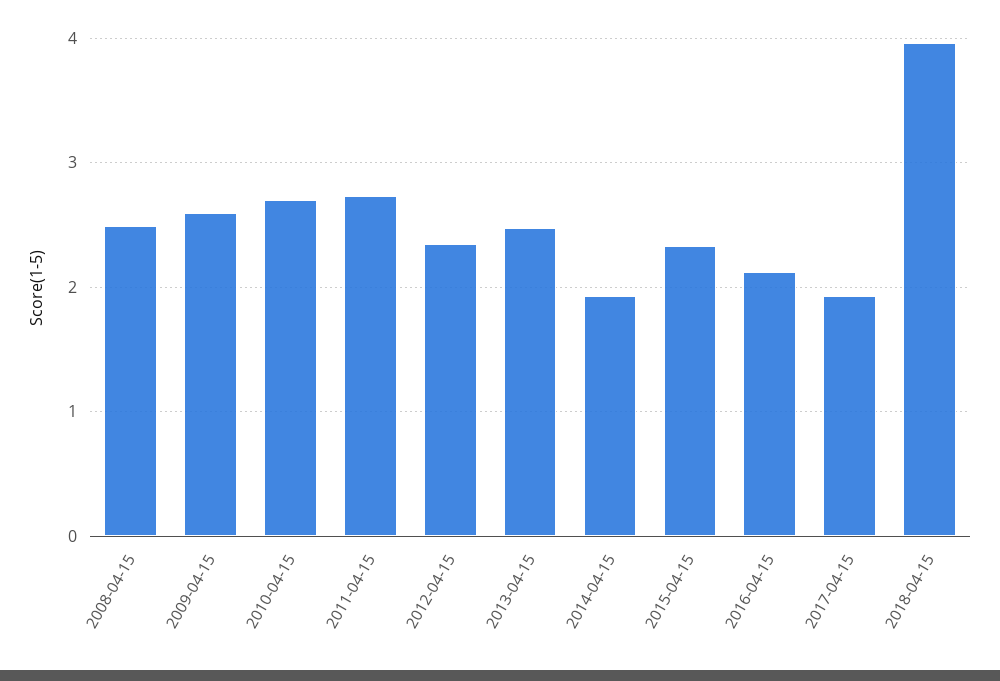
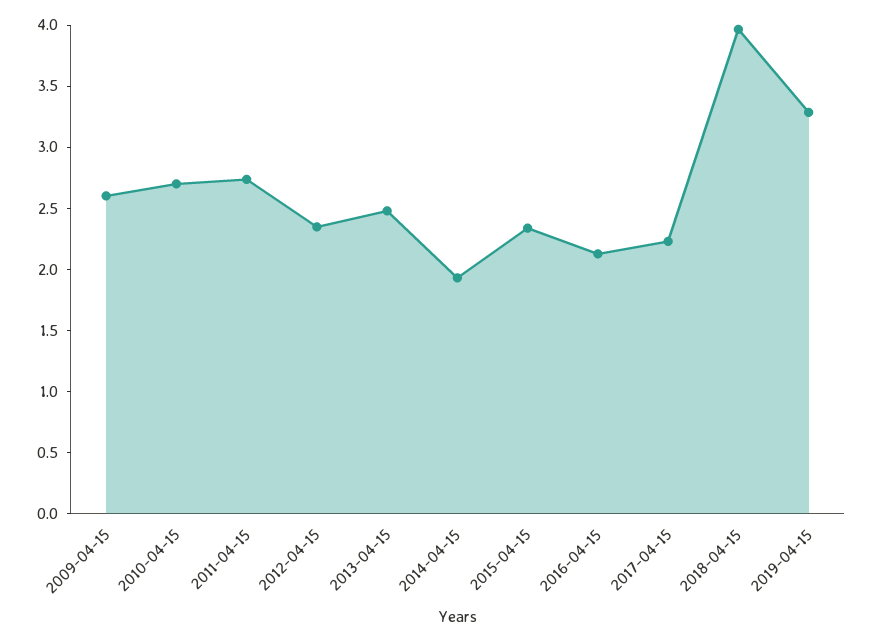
2008-04-15: 2.5 -> none
2017-04-15: 1.9 -> 2.2
2019-04-15: none -> 3.3

